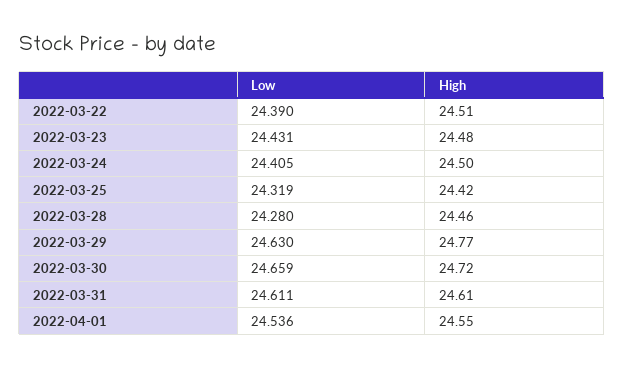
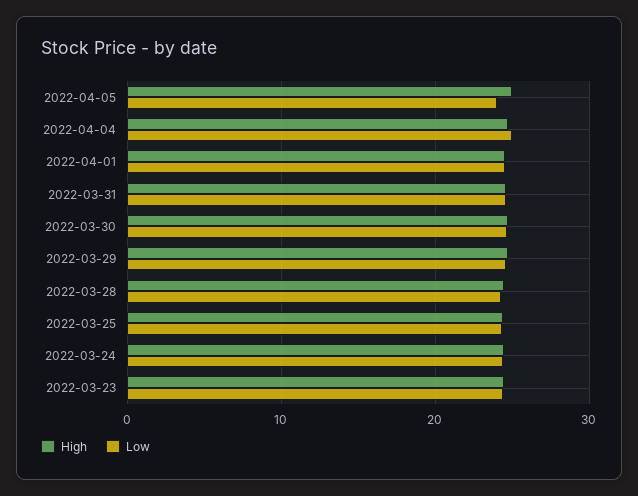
Low, 2022-03-22: 24.39 -> none
High, 2022-03-22: 24.51 -> none
High, 2022-04-05: none -> 25
Low, 2022-04-05: none -> 24
High, 2022-04-04: none -> 25
Low, 2022-04-04: none -> 25

